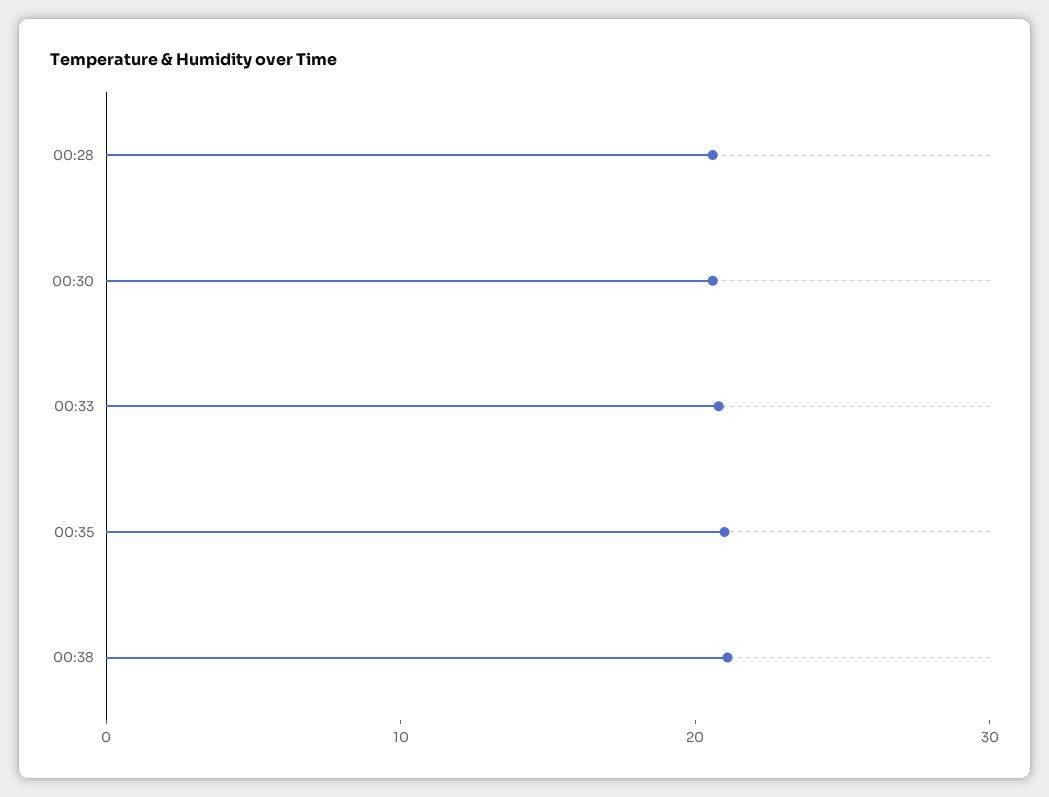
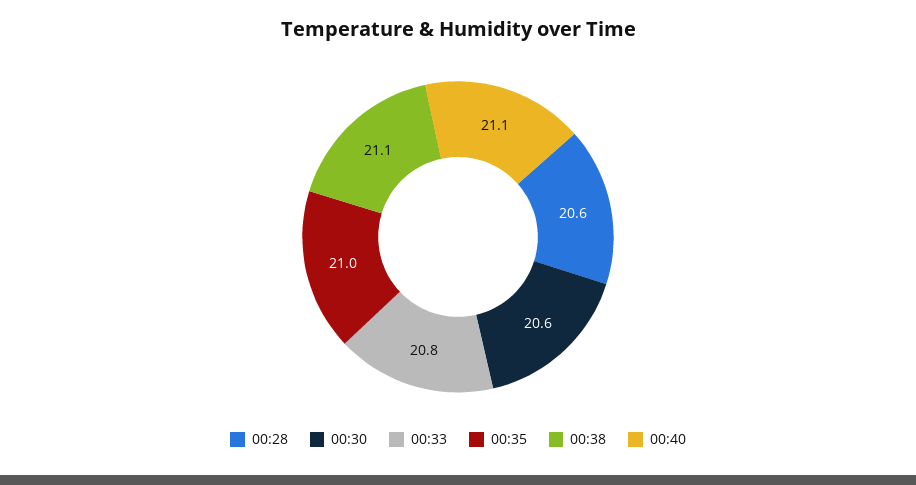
00:40: none -> 21.1

